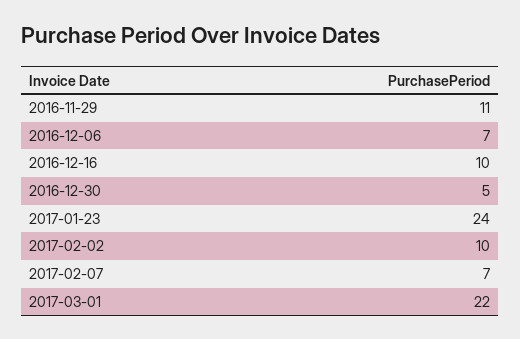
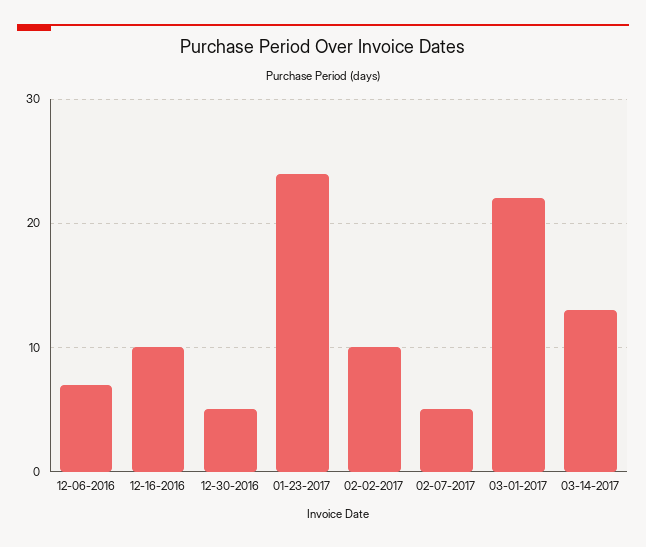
2016-11-29: 11 -> none
2017-02-07: 7 -> 5
03-14-2017: none -> 13

